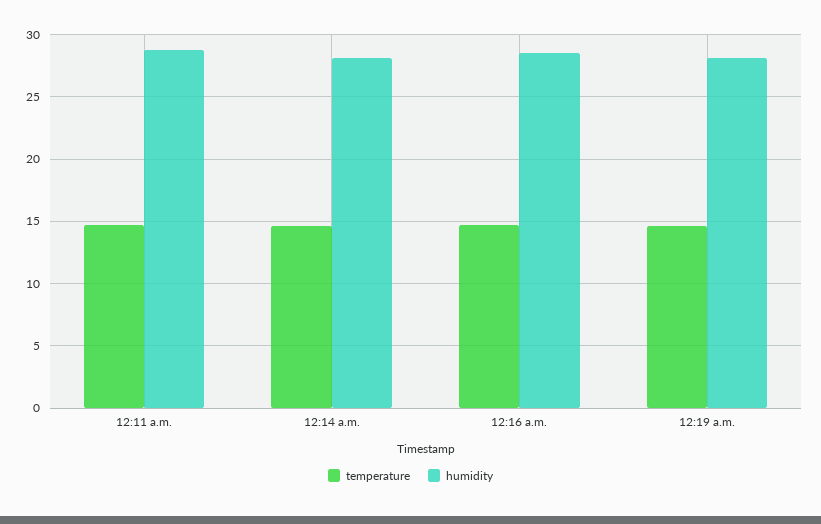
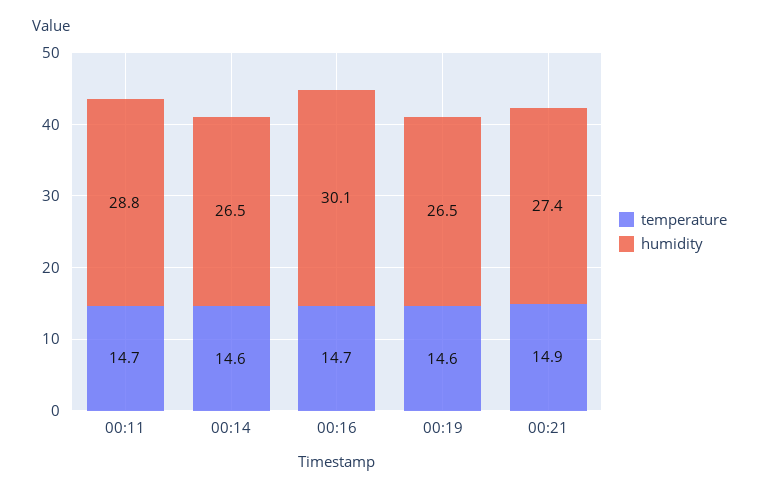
humidity, 12:14 a.m.: 28 -> 26.5
humidity, 12:16 a.m.: 28.5 -> 30.1
humidity, 12:19 a.m.: 28 -> 26.5
temperature, 00:21: none -> 14.9
humidity, 00:21: none -> 27.4

